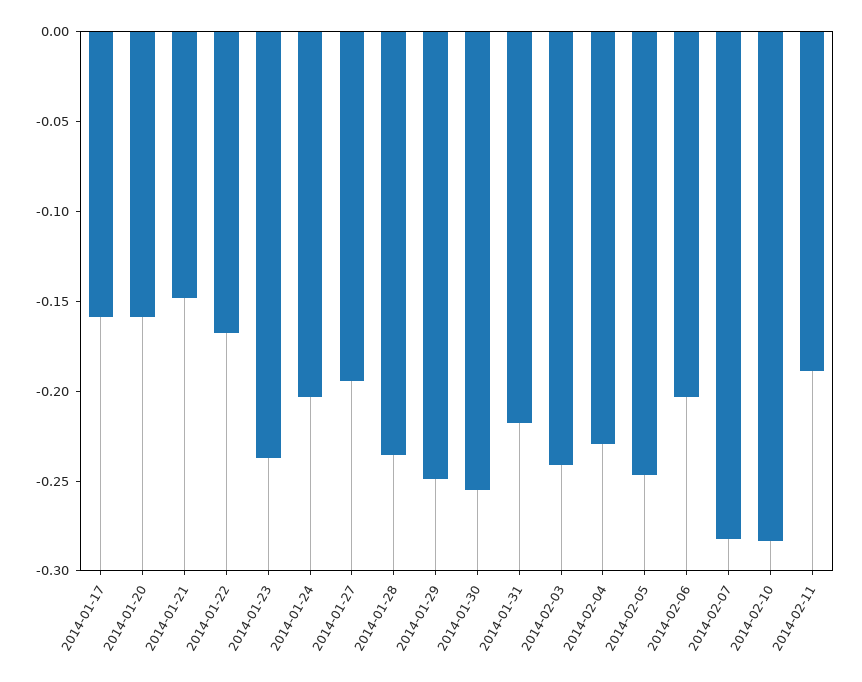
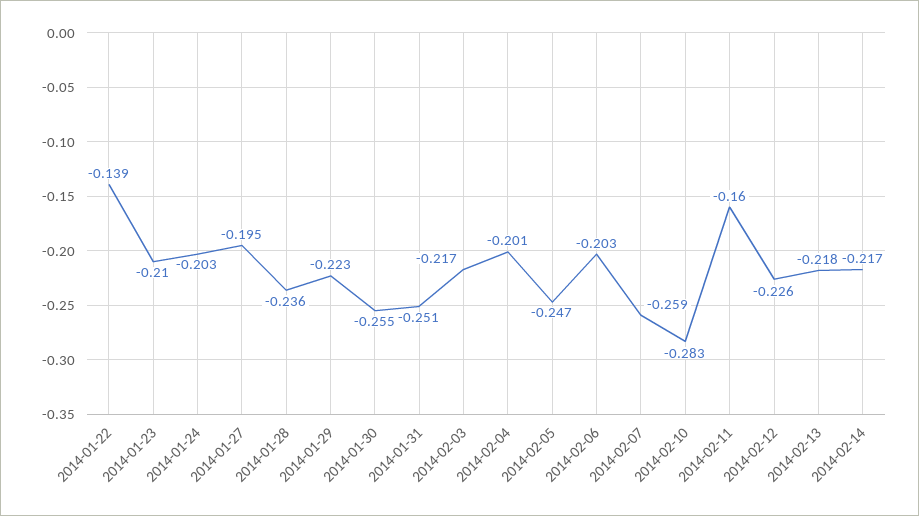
2014-01-17: -0.16 -> none
2014-01-20: -0.16 -> none
2014-01-21: -0.15 -> none
2014-01-22: -0.17 -> -0.139
2014-01-23: -0.24 -> -0.21
2014-01-29: -0.25 -> -0.223
2014-01-31: -0.22 -> -0.251
2014-02-03: -0.24 -> -0.217
2014-02-04: -0.23 -> -0.201
2014-02-07: -0.28 -> -0.259
2014-02-11: -0.19 -> -0.16
2014-02-12: none -> -0.226
2014-02-13: none -> -0.218
2014-02-14: none -> -0.217

